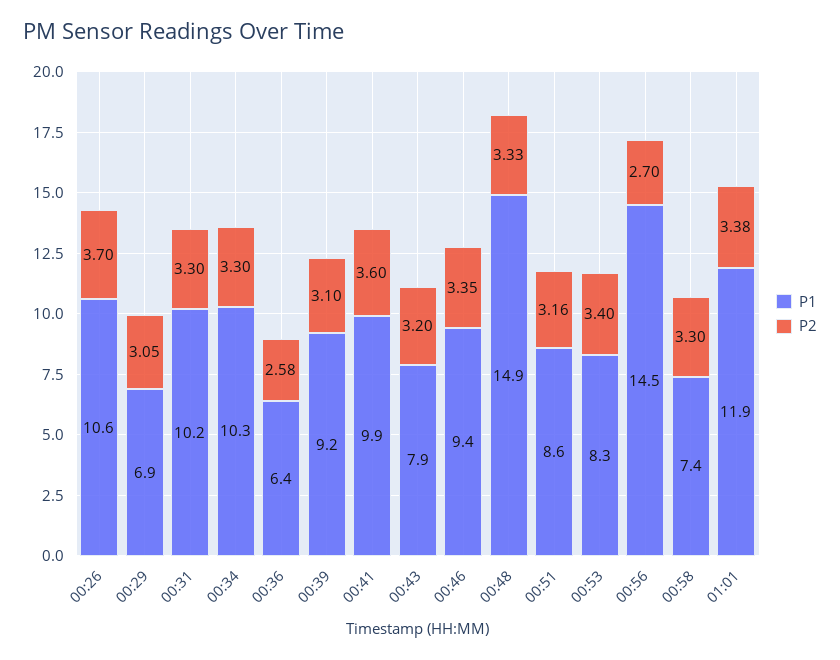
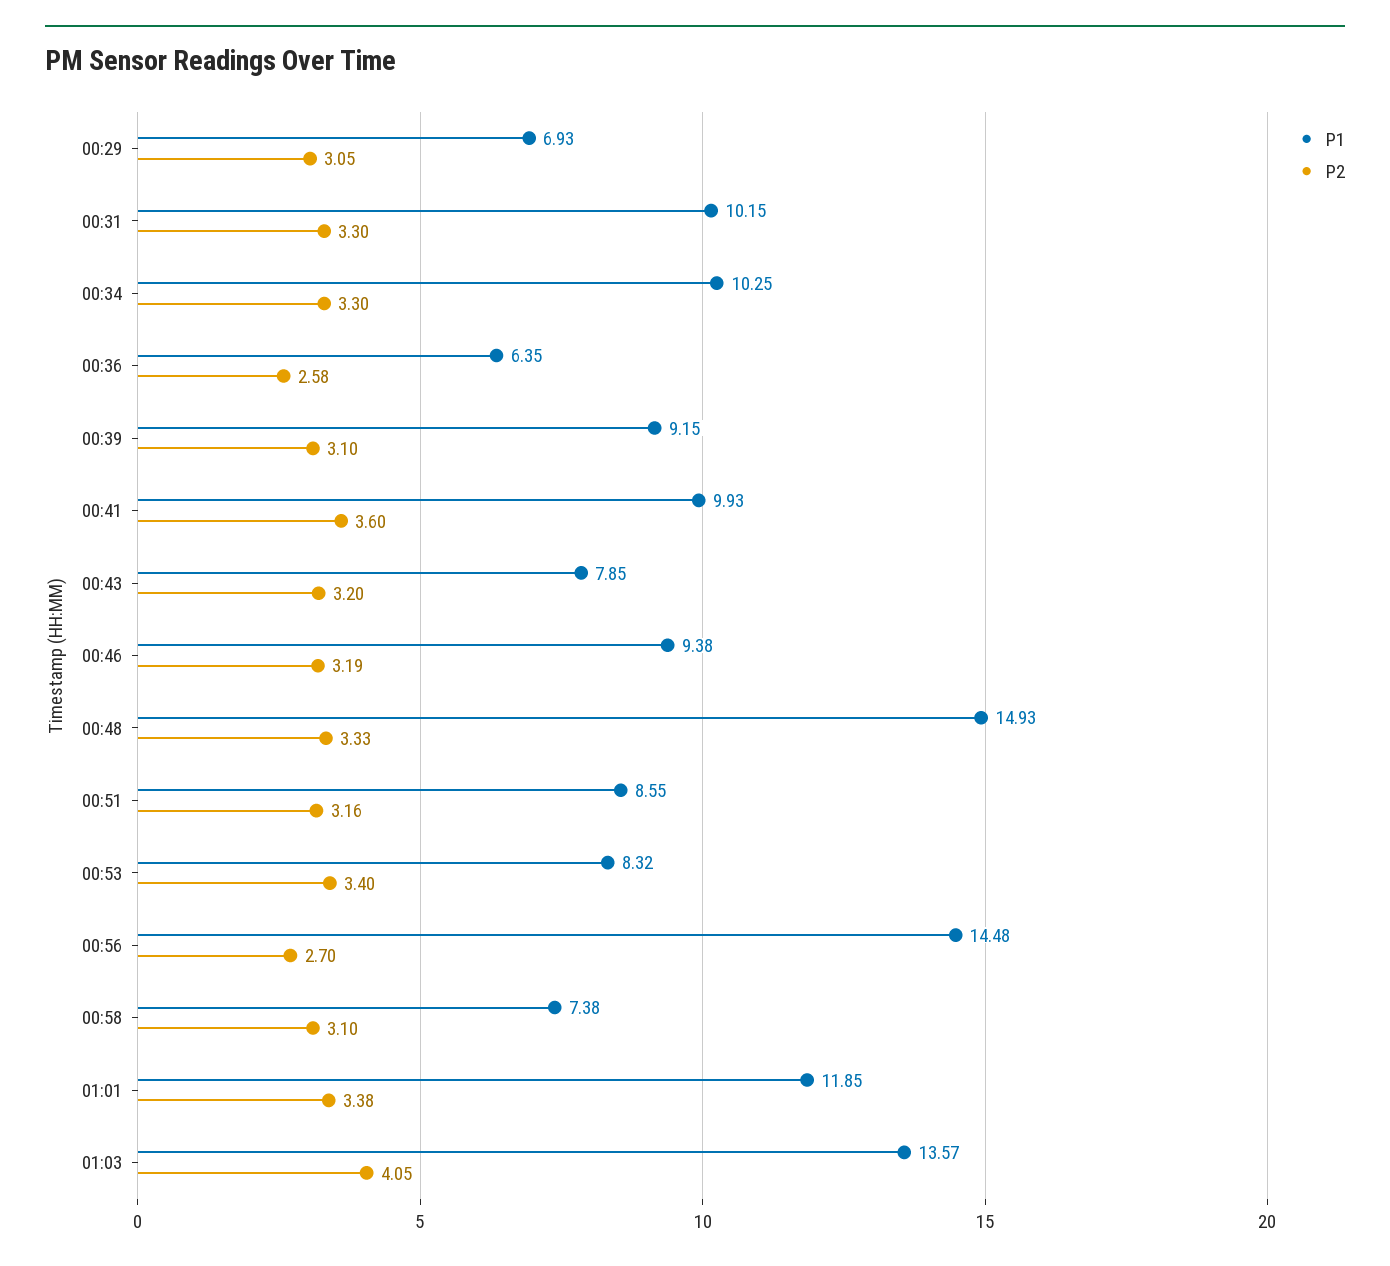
P1, 00:26: 10.6 -> none
P2, 00:26: 3.7 -> none
P2, 00:46: 3.35 -> 3.19
P2, 00:58: 3.3 -> 3.1
P1, 01:03: none -> 13.57
P2, 01:03: none -> 4.05

